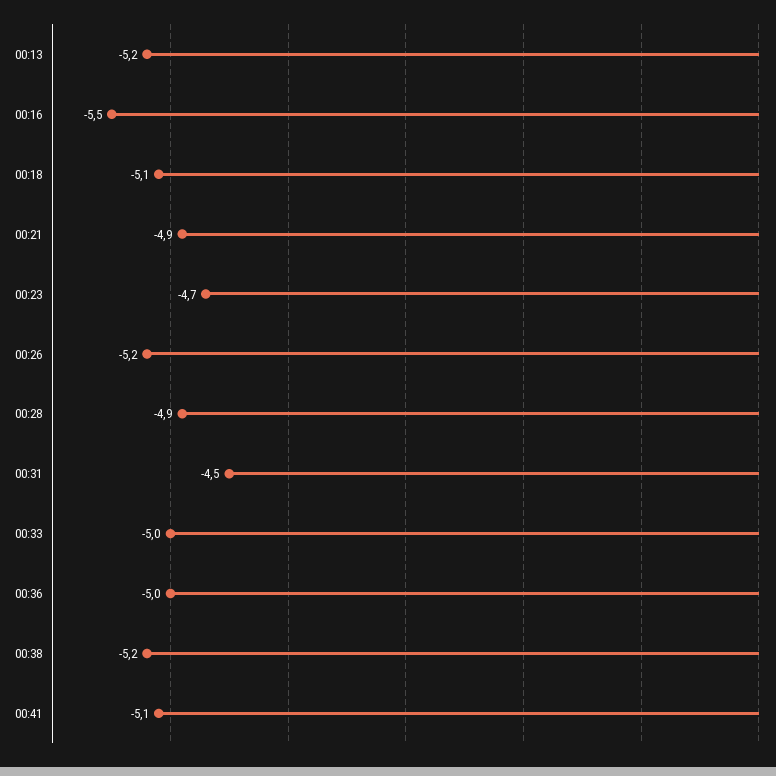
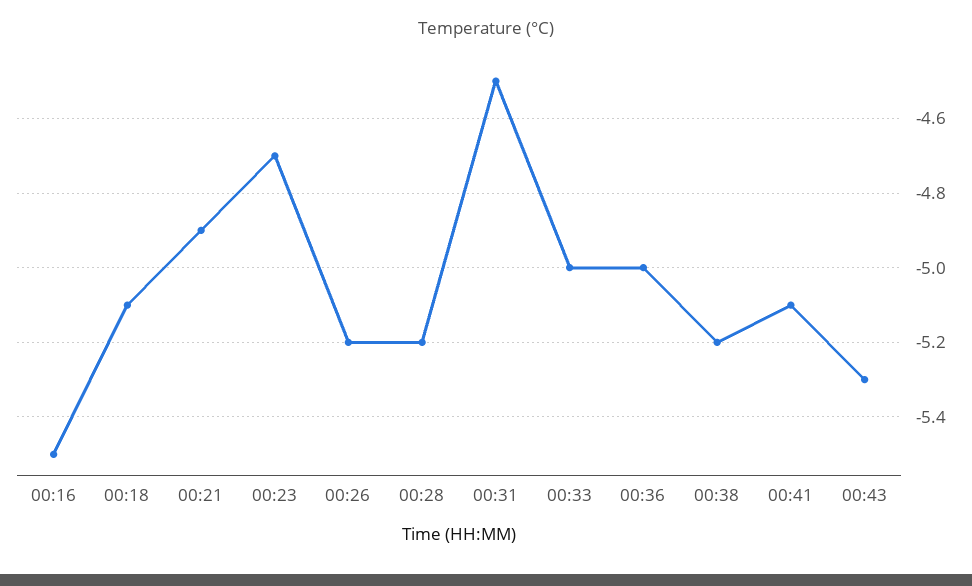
00:13: -5.2 -> none
00:28: -4.9 -> -5.2
00:43: none -> -5.3

